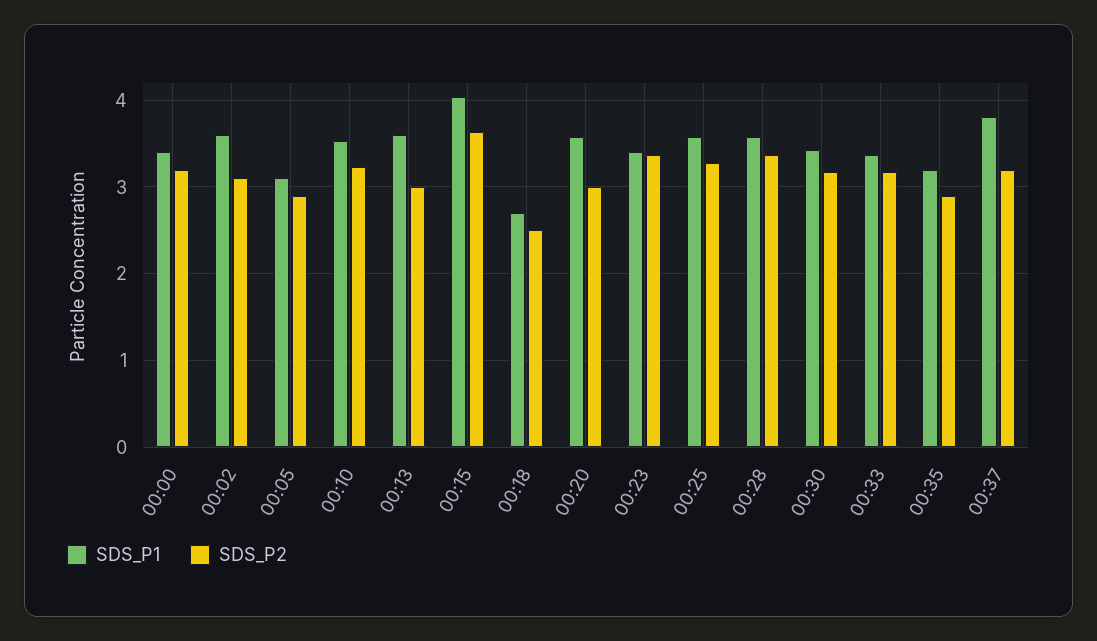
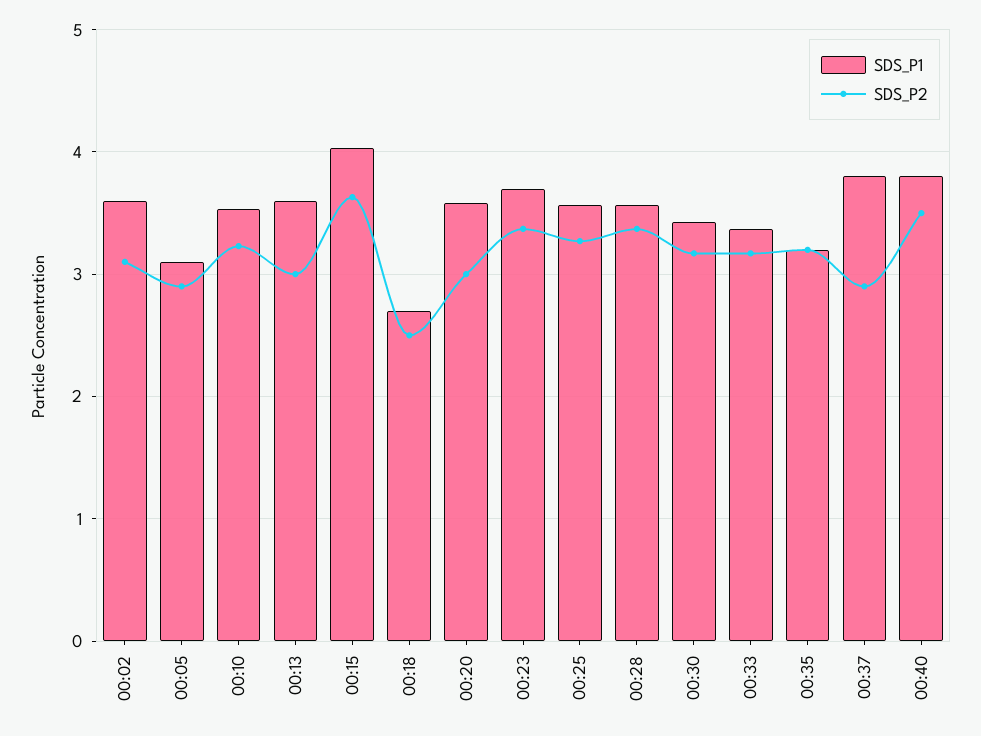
SDS_P1, 00:00: 3.4 -> none
SDS_P2, 00:00: 3.2 -> none
SDS_P1, 00:23: 3.4 -> 3.7
SDS_P2, 00:35: 2.9 -> 3.2
SDS_P2, 00:37: 3.2 -> 2.9
SDS_P1, 00:40: none -> 3.8
SDS_P2, 00:40: none -> 3.5

